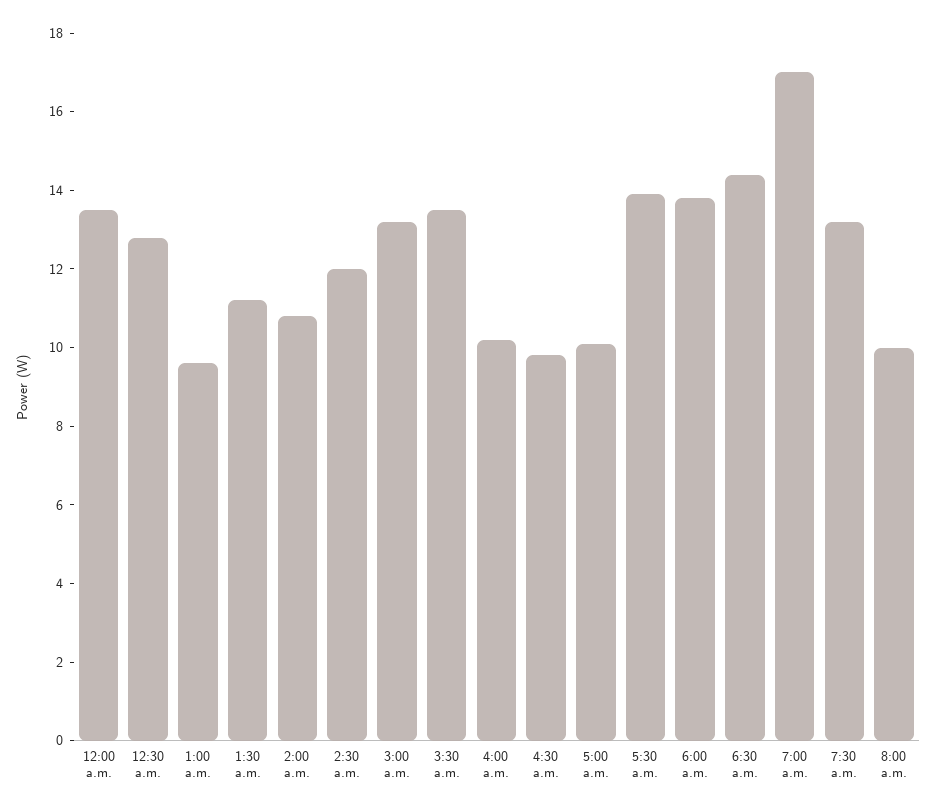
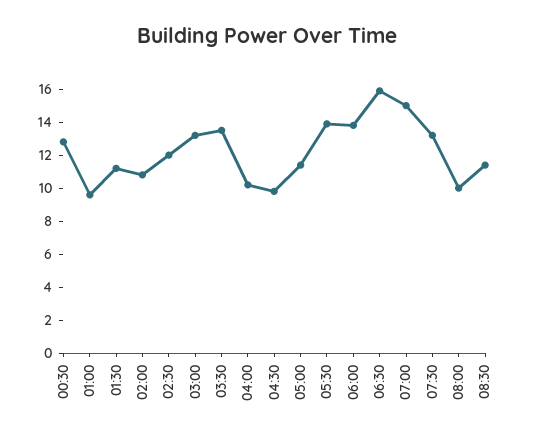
12:00 a.m.: 13.5 -> none
5:00 a.m.: 10 -> 11.5
6:30 a.m.: 14.5 -> 16
7:00 a.m.: 17 -> 15
08:30: none -> 11.5

